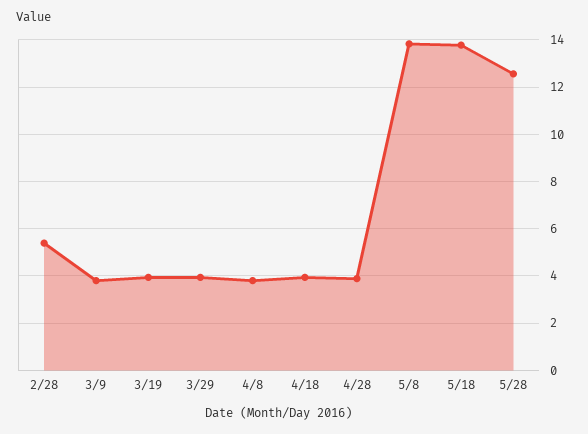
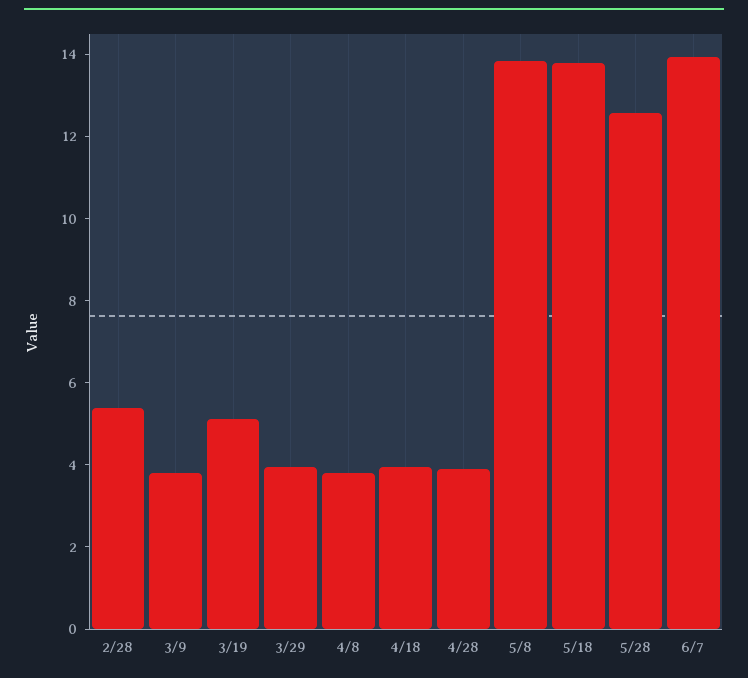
3/19: 4 -> 5
6/7: none -> 14

